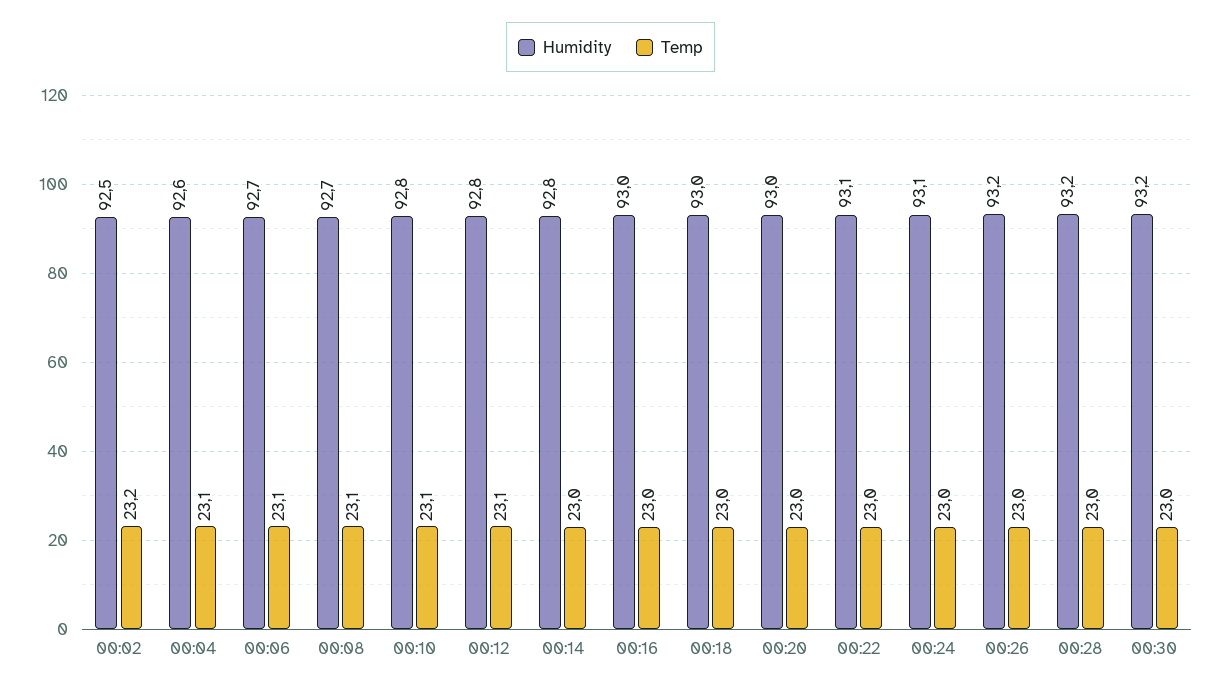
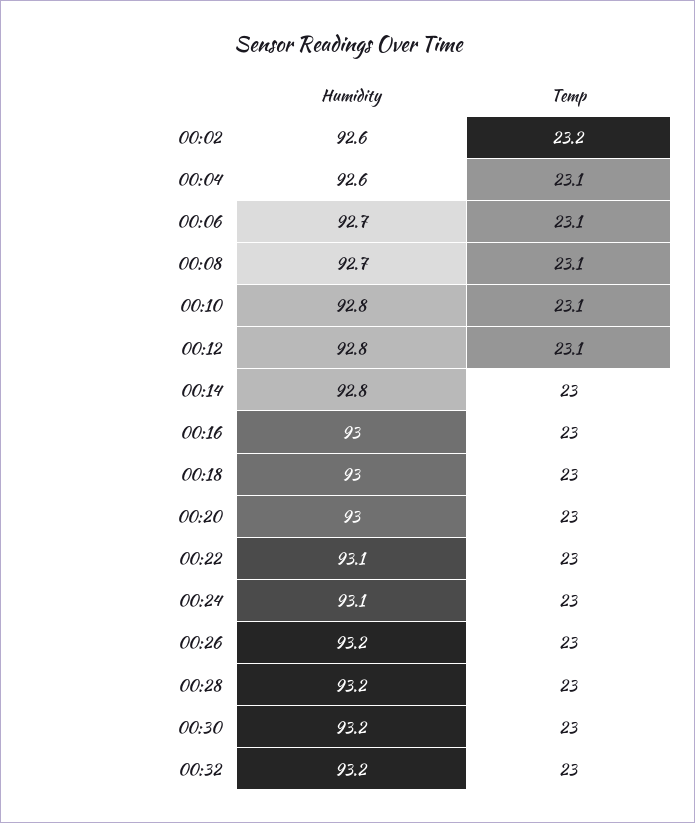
Humidity, 00:02: 92.5 -> 92.6
Humidity, 00:32: none -> 93.2
Temp, 00:32: none -> 23

